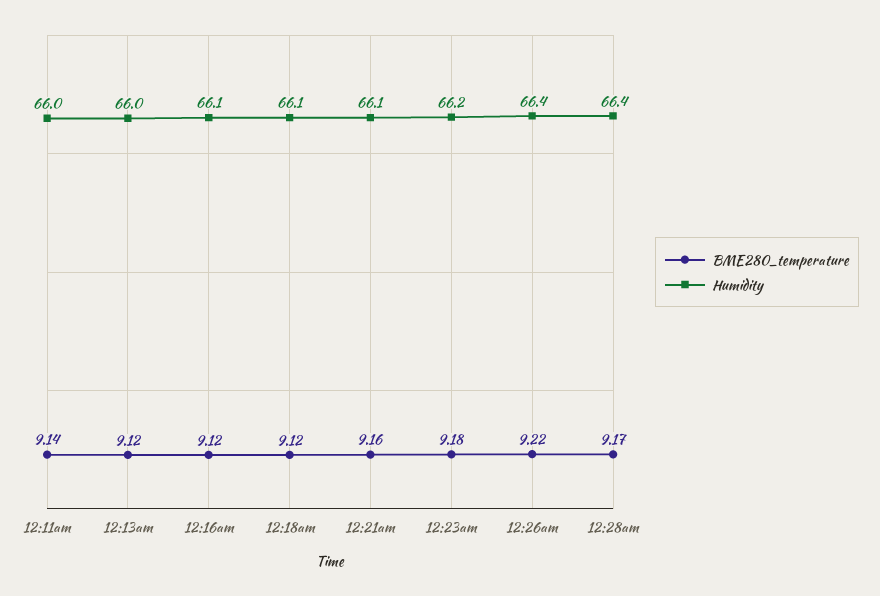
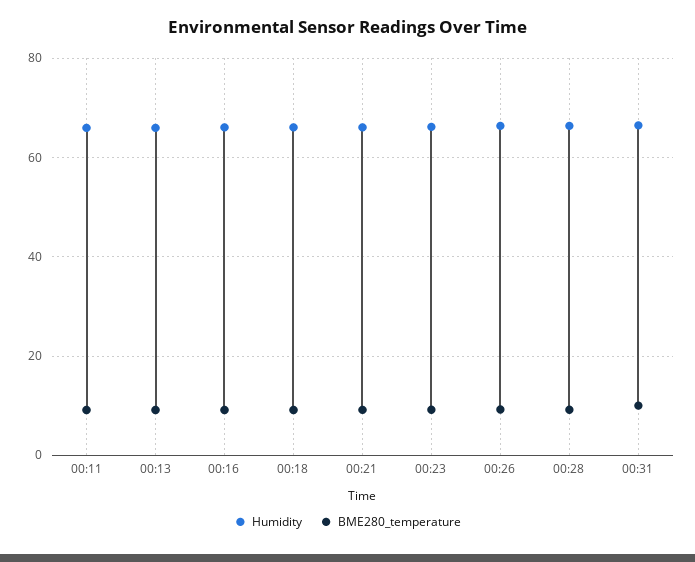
Humidity, 00:31: none -> 66
BME280_temperature, 00:31: none -> 10

